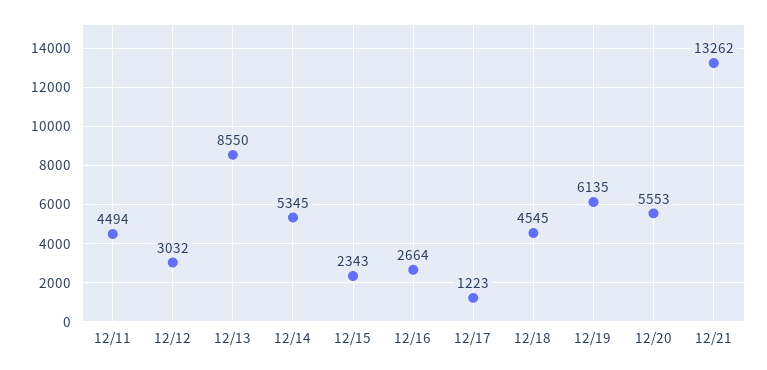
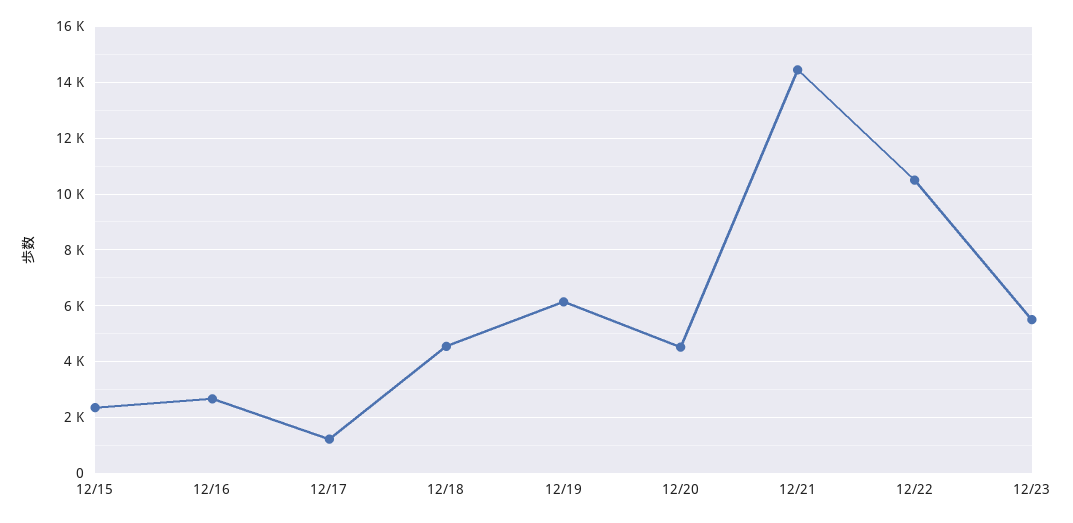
12/11: 4494 -> none
12/12: 3032 -> none
12/13: 8550 -> none
12/14: 5345 -> none
12/20: 5553 -> 4500
12/21: 13262 -> 14500
12/22: none -> 10500
12/23: none -> 5500

